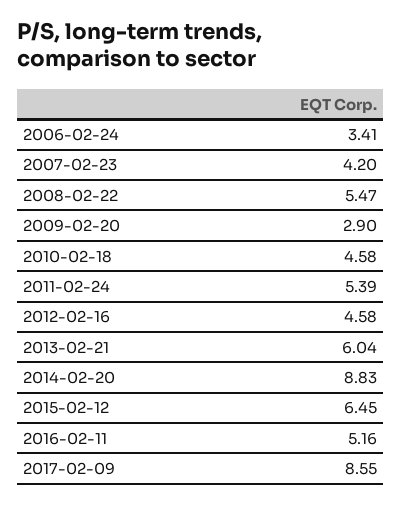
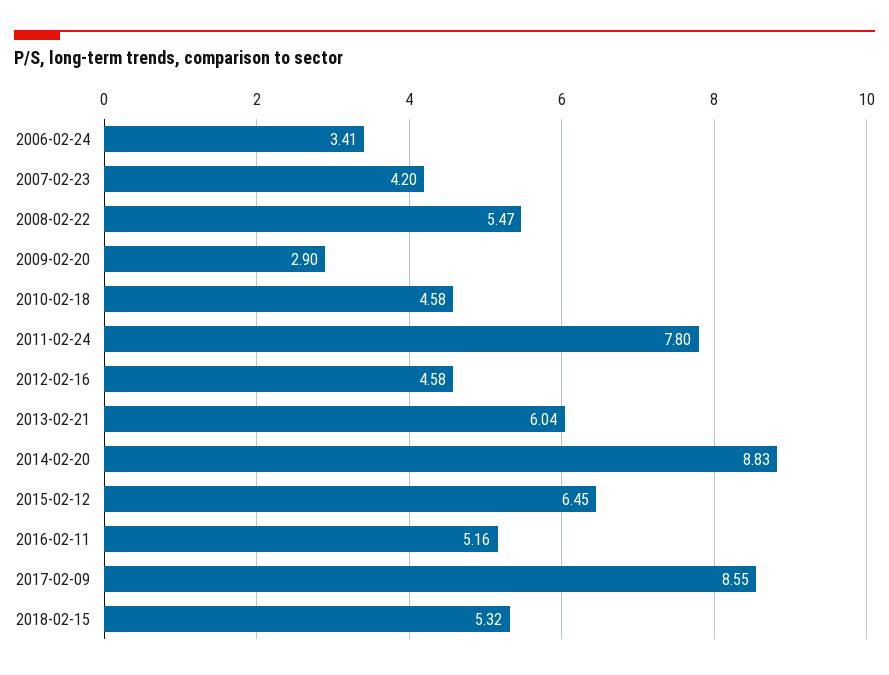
2011-02-24: 5.39 -> 7.8
2018-02-15: none -> 5.32

